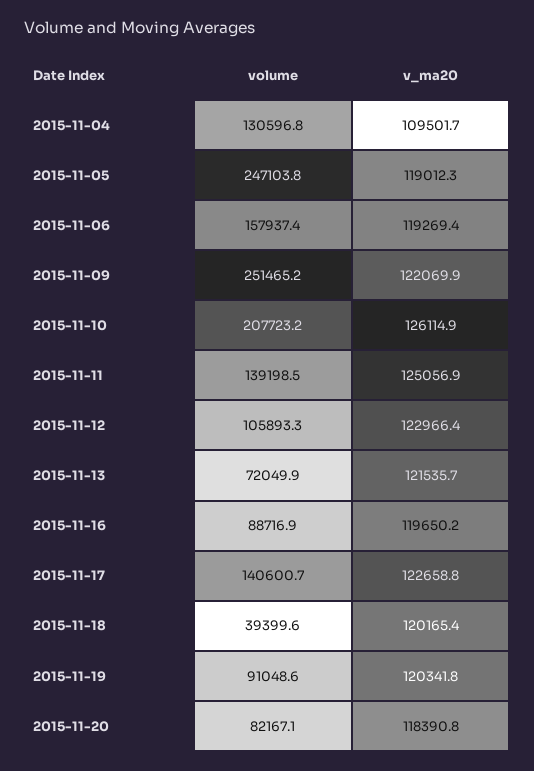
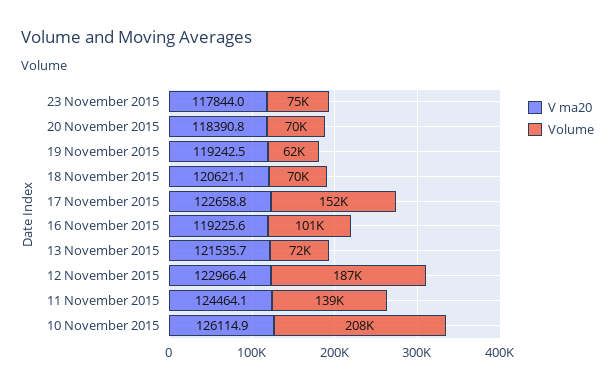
volume, 2015-11-04: 130596.8 -> none
v_ma20, 2015-11-04: 109501.7 -> none
volume, 2015-11-05: 247103.8 -> none
v_ma20, 2015-11-05: 119012.3 -> none
volume, 2015-11-06: 157937.4 -> none
v_ma20, 2015-11-06: 119269.4 -> none
volume, 2015-11-09: 251465.2 -> none
v_ma20, 2015-11-09: 122069.9 -> none
v_ma20, 2015-11-11: 125056.9 -> 124464.1
volume, 2015-11-12: 105893.3 -> 187000
volume, 2015-11-16: 88716.9 -> 101000
v_ma20, 2015-11-16: 119650.2 -> 119225.6
volume, 2015-11-17: 140600.7 -> 152000
volume, 2015-11-18: 39399.6 -> 70000
v_ma20, 2015-11-18: 120165.4 -> 120621.1
volume, 2015-11-19: 91048.6 -> 62000
v_ma20, 2015-11-19: 120341.8 -> 119242.5
volume, 2015-11-20: 82167.1 -> 70000
v_ma20, 23 November 2015: none -> 117844
volume, 23 November 2015: none -> 75000

